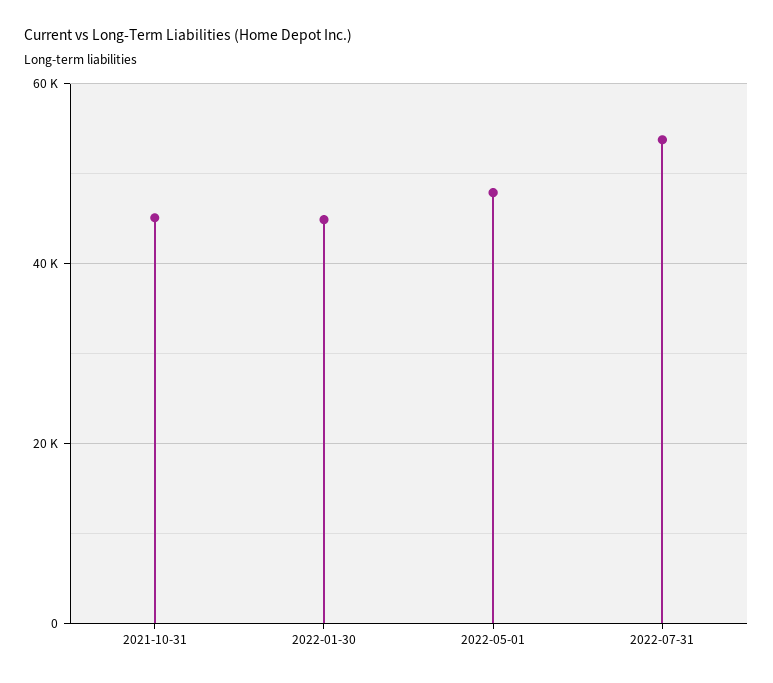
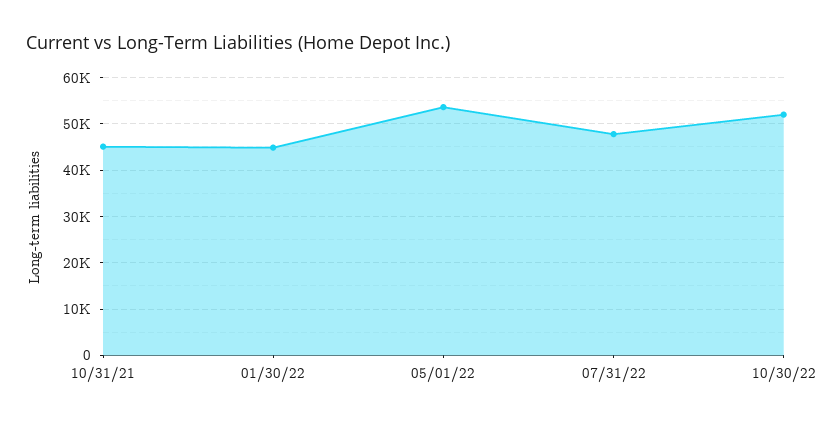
2022-05-01: 48000 -> 54000
2022-07-31: 54000 -> 48000
10/30/22: none -> 52000

